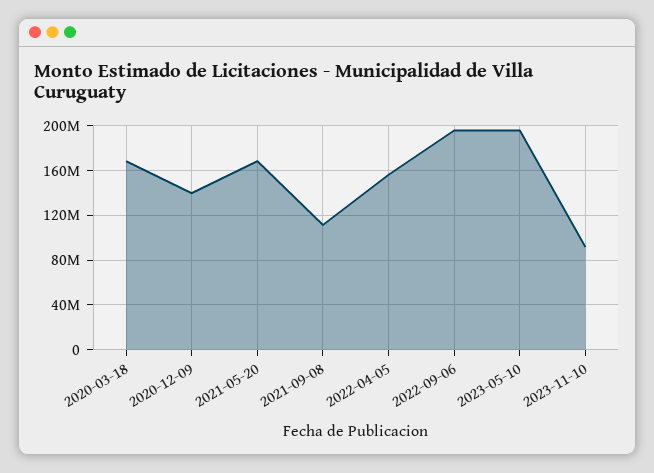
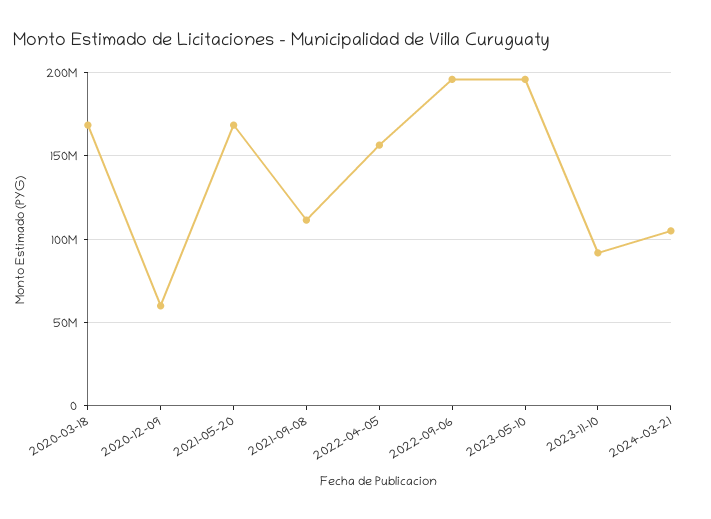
2020-12-09: 140000000 -> 60000000
2024-03-21: none -> 105000000

